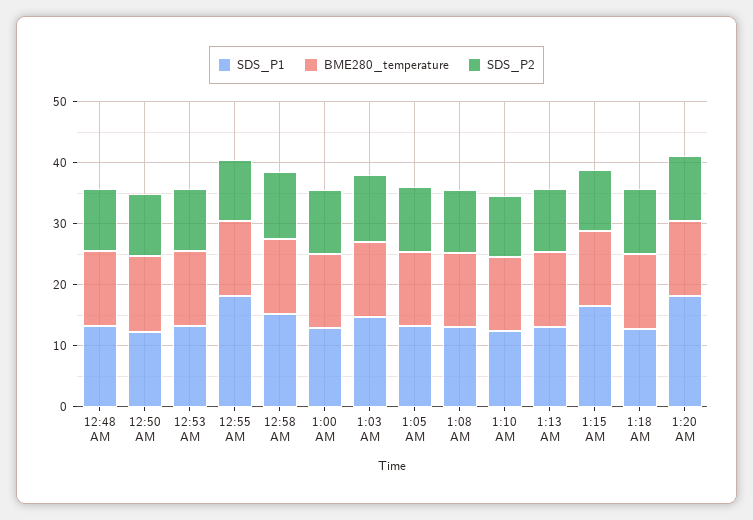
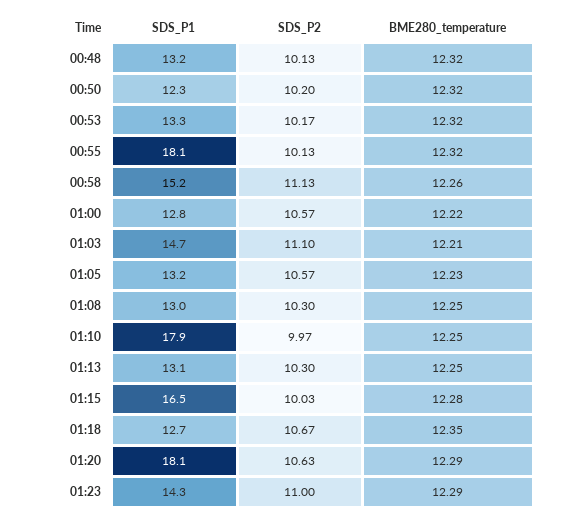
SDS_P1, 1:10 AM: 12 -> 17.9
SDS_P1, 01:23: none -> 14.3
SDS_P2, 01:23: none -> 11
BME280_temperature, 01:23: none -> 12.29

